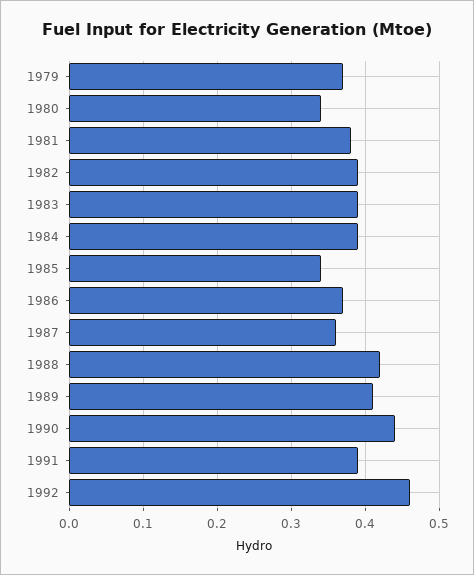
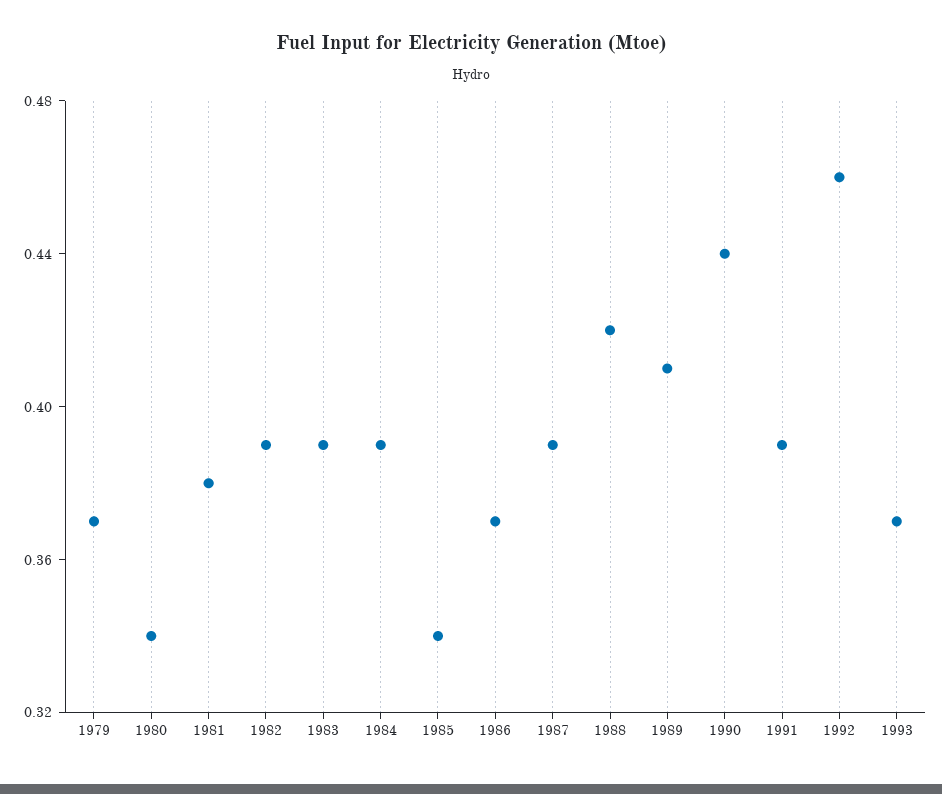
1987: 0.36 -> 0.39
1993: none -> 0.37

